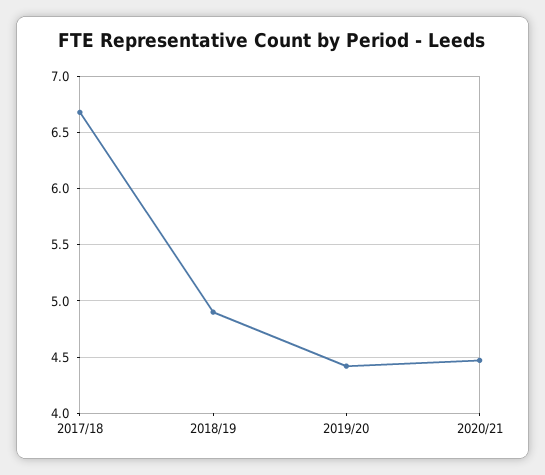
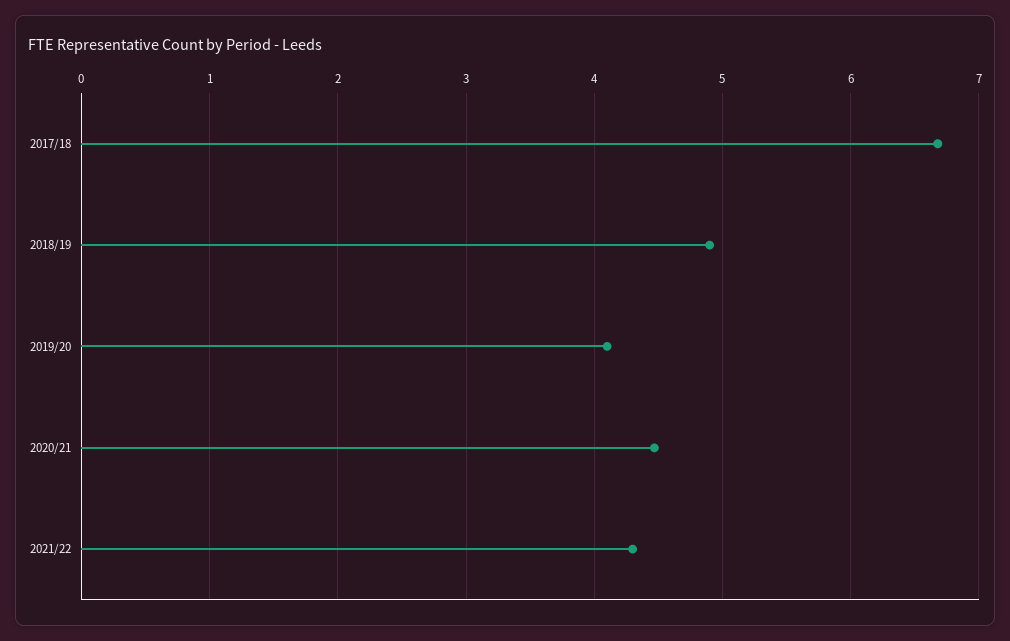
2019/20: 4.4 -> 4.1
2021/22: none -> 4.3

